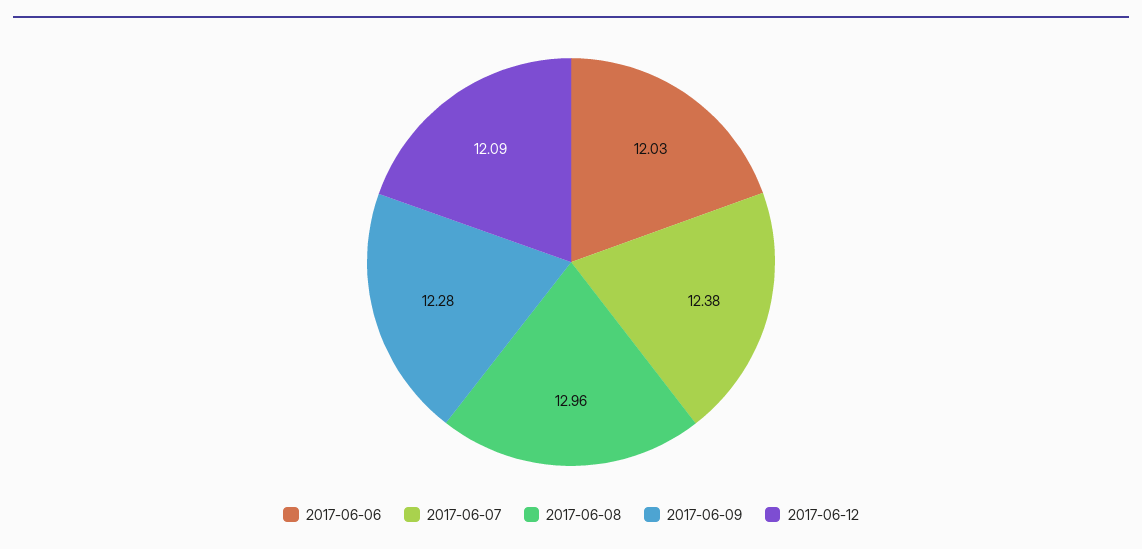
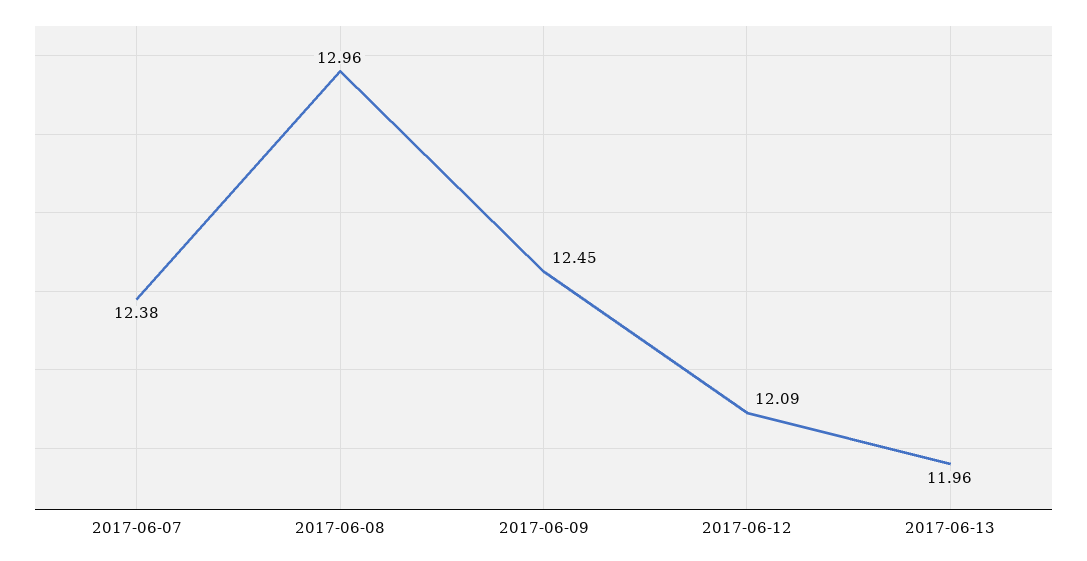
2017-06-06: 12.03 -> none
2017-06-09: 12.28 -> 12.45
2017-06-13: none -> 11.96

